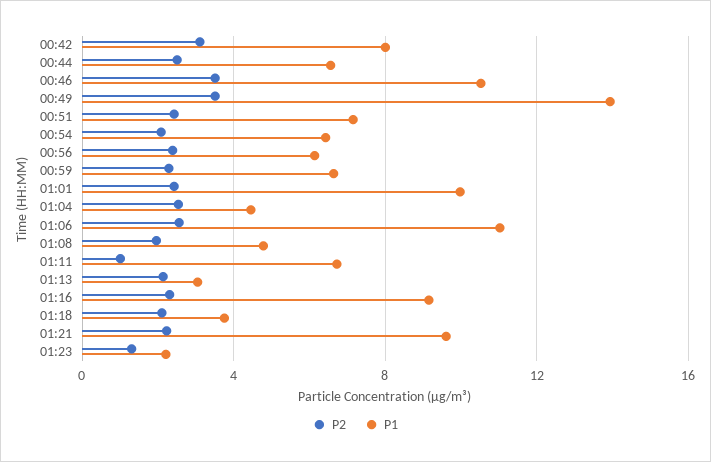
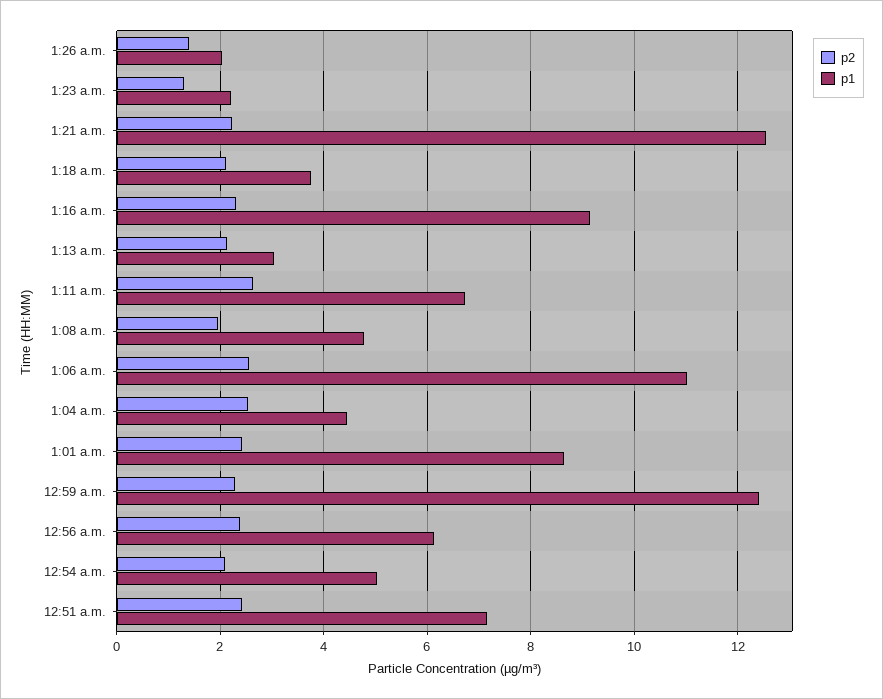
P2, 00:42: 3 -> none
P1, 00:42: 8 -> none
P2, 00:44: 2.5 -> none
P1, 00:44: 6.5 -> none
P2, 00:46: 3.5 -> none
P1, 00:46: 10.5 -> none
P2, 00:49: 3.5 -> none
P1, 00:49: 14 -> none
P1, 00:54: 6.5 -> 5
P1, 00:59: 6.5 -> 12.4
P1, 01:01: 10 -> 8.6
P2, 01:11: 1 -> 2.6
P1, 01:21: 9.5 -> 12.6
P2, 1:26 a.m.: none -> 1.4
P1, 1:26 a.m.: none -> 2

